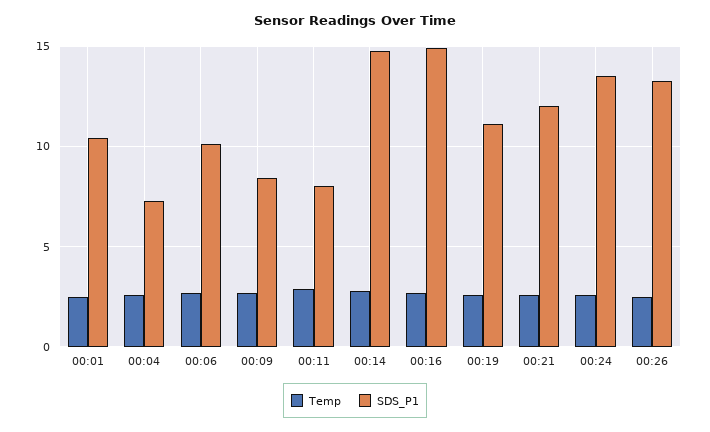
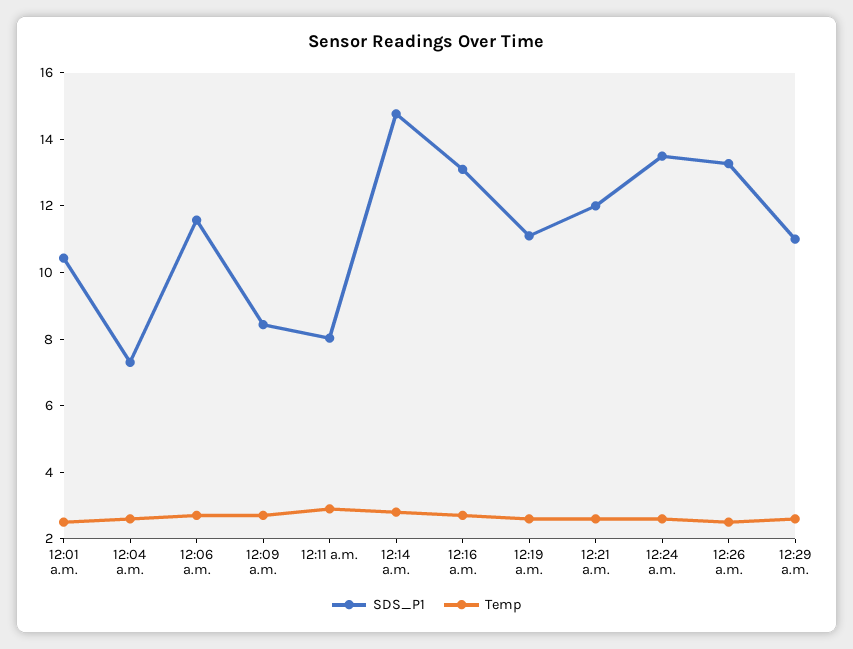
SDS_P1, 00:06: 10 -> 11.5
SDS_P1, 00:16: 15 -> 13
SDS_P1, 12:29 a.m.: none -> 11
Temp, 12:29 a.m.: none -> 2.5

